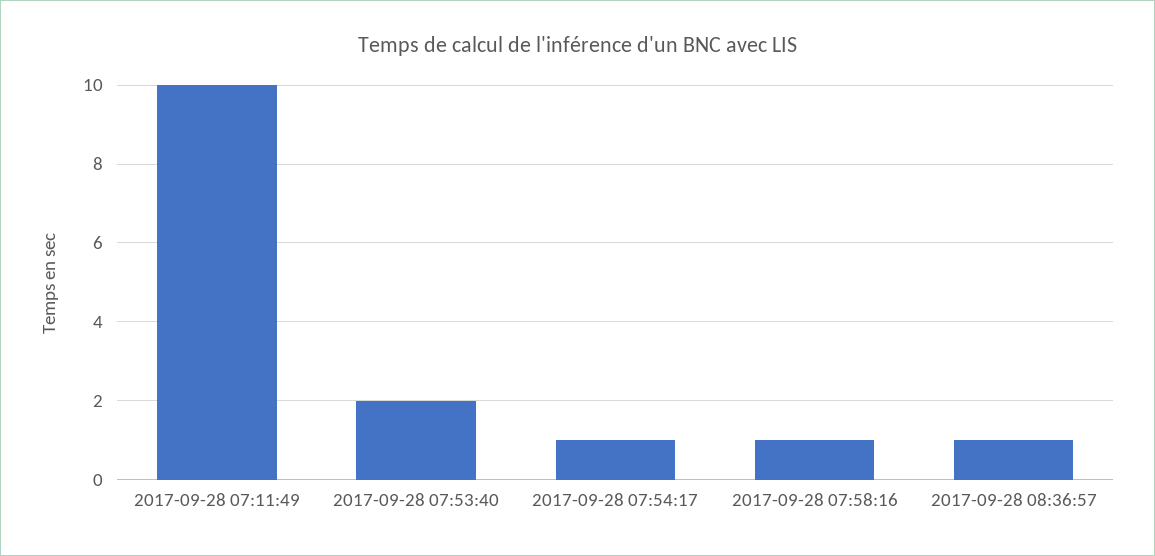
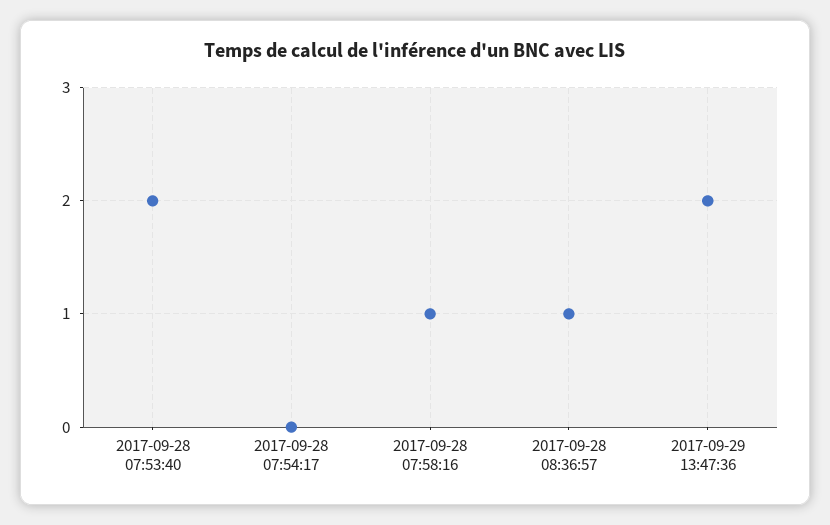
2017-09-28 07:11:49: 10 -> none
2017-09-28 07:54:17: 1 -> 0
2017-09-29 13:47:36: none -> 2

